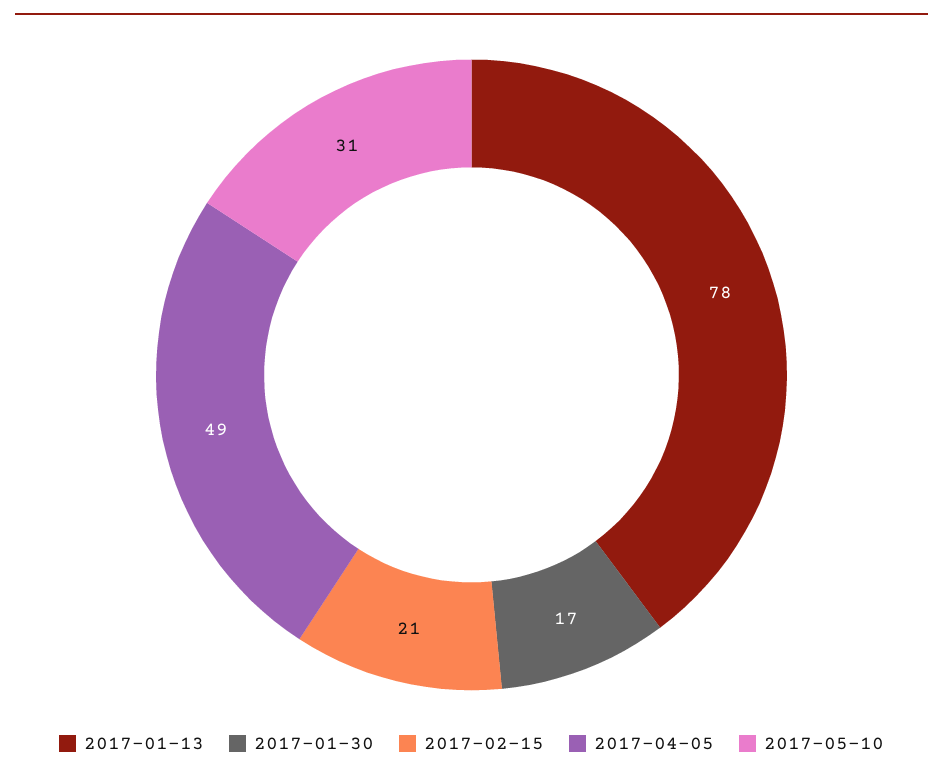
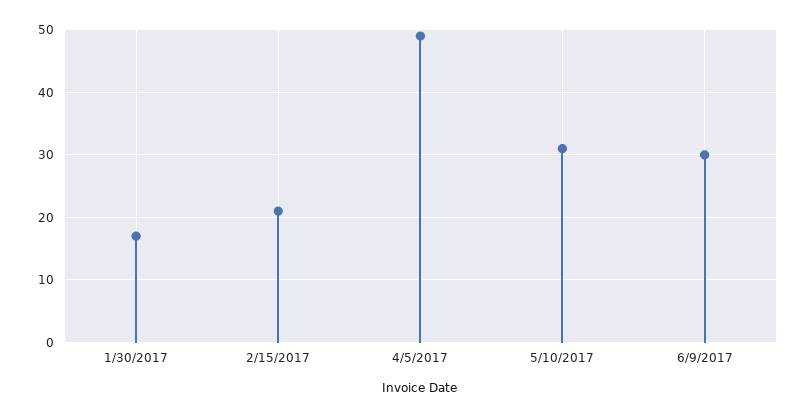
2017-01-13: 78 -> none
6/9/2017: none -> 30

